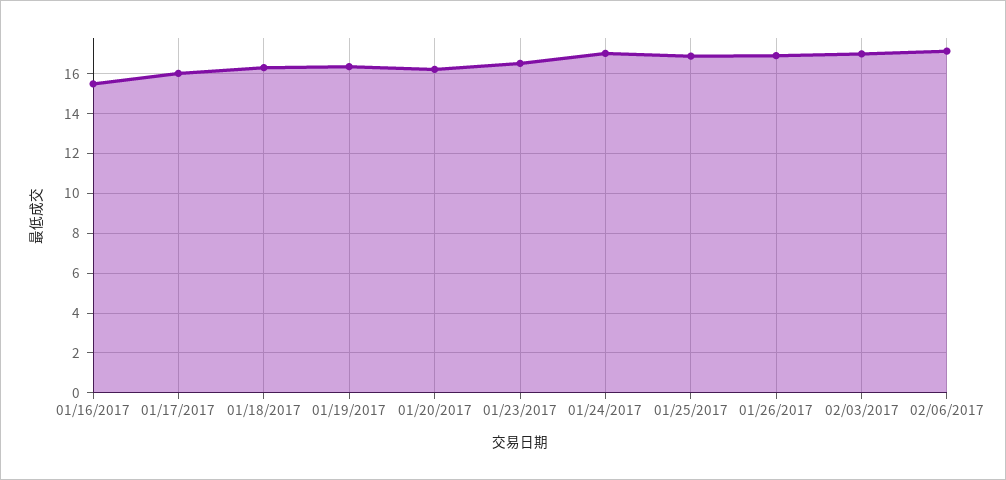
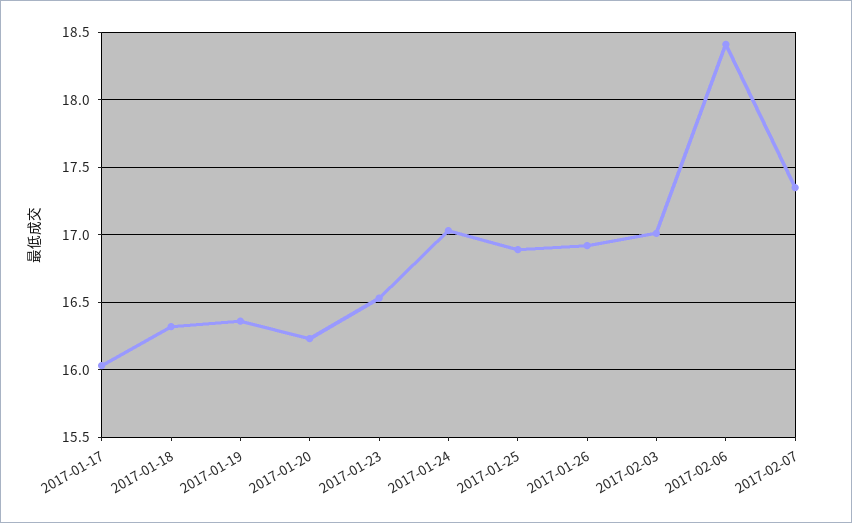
01/16/2017: 15.5 -> none
02/06/2017: 17 -> 18.4
2017-02-07: none -> 17.35

